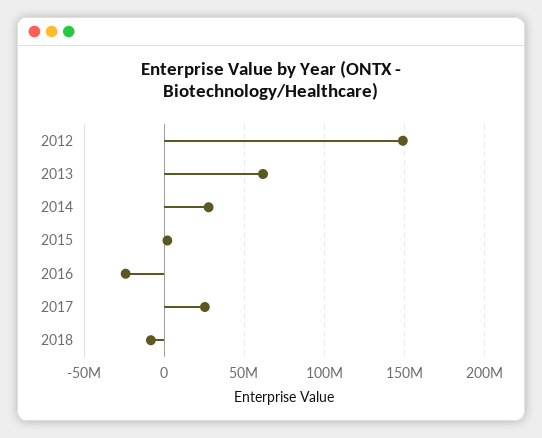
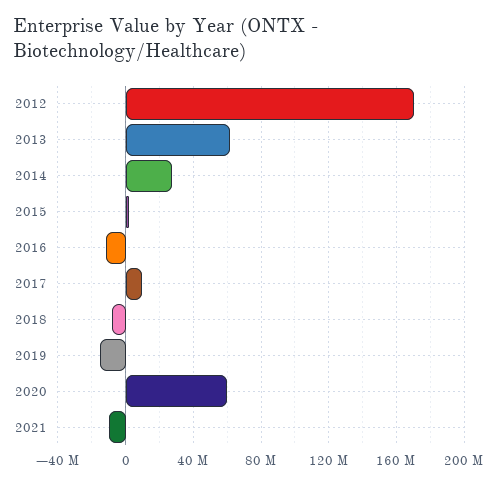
2012: 150000000 -> 170000000
2016: -25000000 -> -10000000
2017: 25000000 -> 10000000
2019: none -> -15000000
2020: none -> 60000000
2021: none -> -10000000

